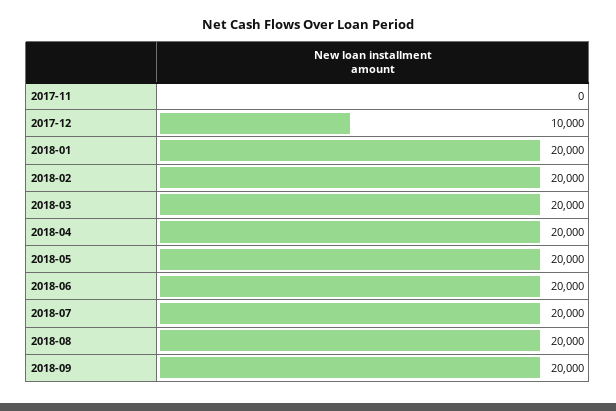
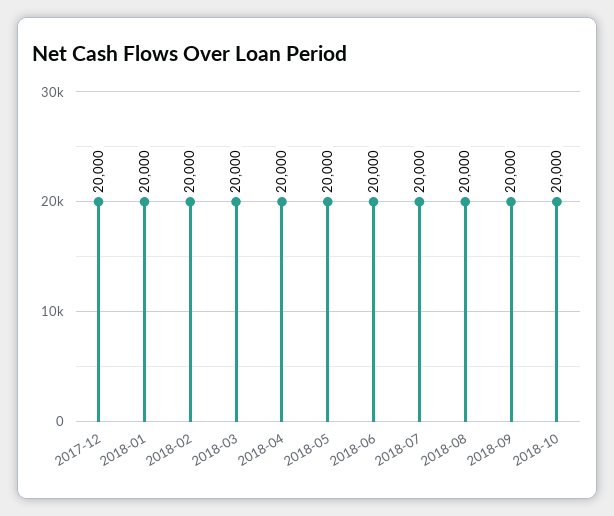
2017-11: 0 -> none
2017-12: 10000 -> 20000
2018-10: none -> 20000

